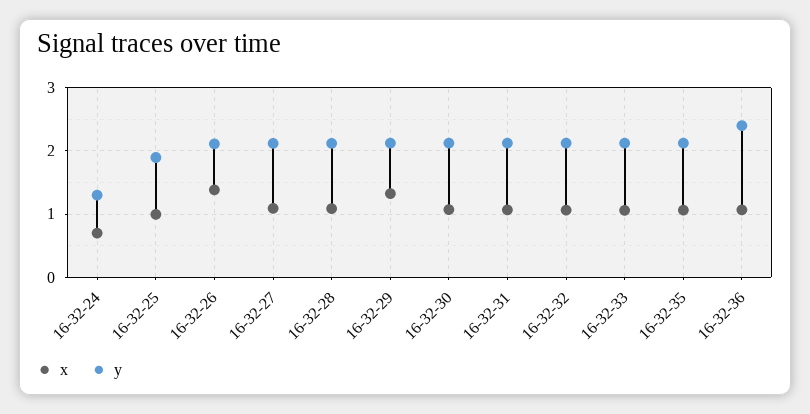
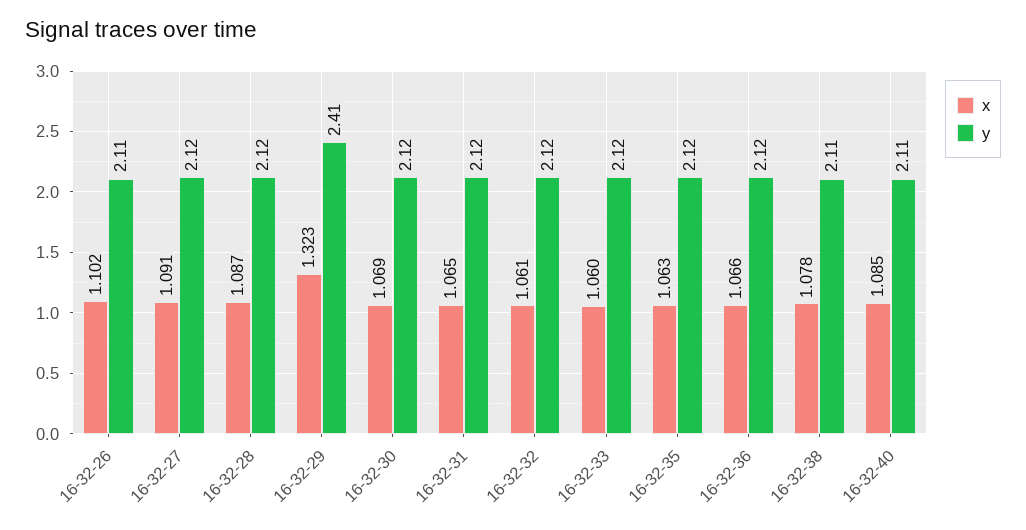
x, 16-32-24: 0.7 -> none
y, 16-32-24: 1.3 -> none
x, 16-32-25: 1 -> none
y, 16-32-25: 1.9 -> none
x, 16-32-26: 1.4 -> 1.102
y, 16-32-29: 2.1 -> 2.41
y, 16-32-36: 2.4 -> 2.12
x, 16-32-38: none -> 1.078
y, 16-32-38: none -> 2.11
x, 16-32-40: none -> 1.085
y, 16-32-40: none -> 2.11

